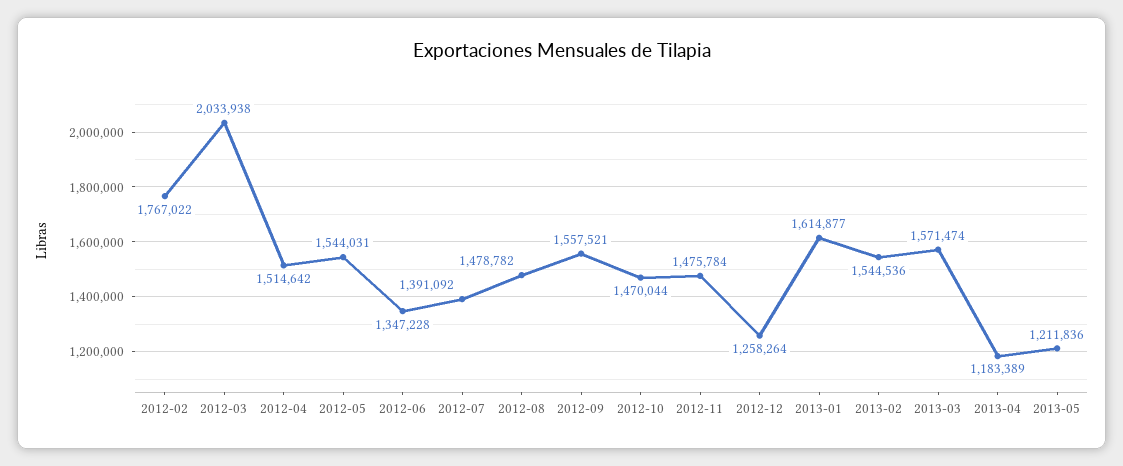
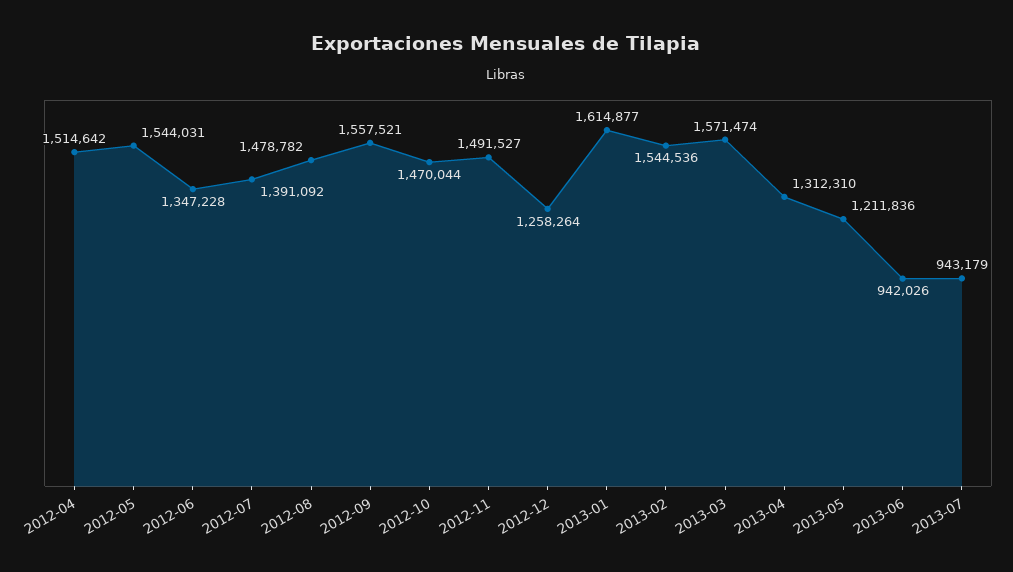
2012-02: 1767022 -> none
2012-03: 2033938 -> none
2012-11: 1475784 -> 1491527
2013-04: 1183389 -> 1312310
2013-06: none -> 942026
2013-07: none -> 943179

